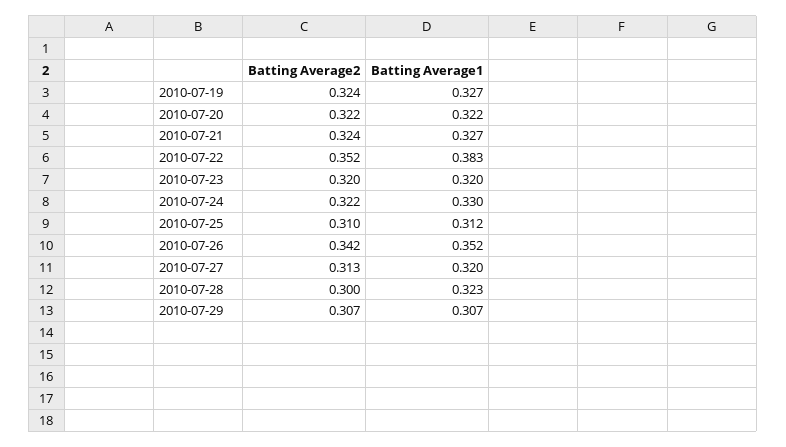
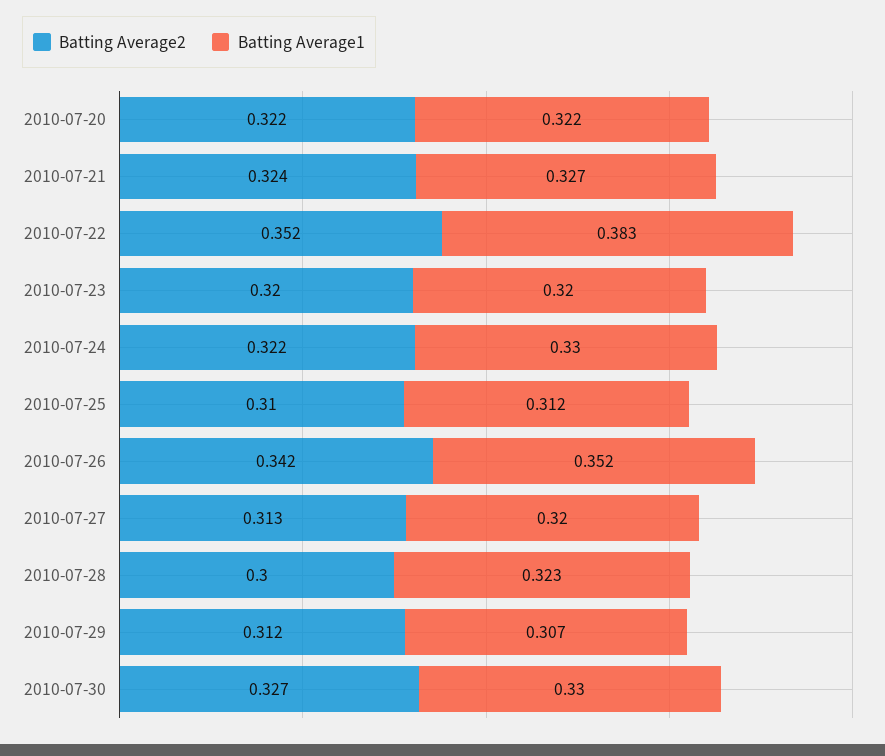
Batting Average2, 2010-07-19: 0.324 -> none
Batting Average1, 2010-07-19: 0.327 -> none
Batting Average2, 2010-07-29: 0.307 -> 0.312
Batting Average2, 2010-07-30: none -> 0.327
Batting Average1, 2010-07-30: none -> 0.33

